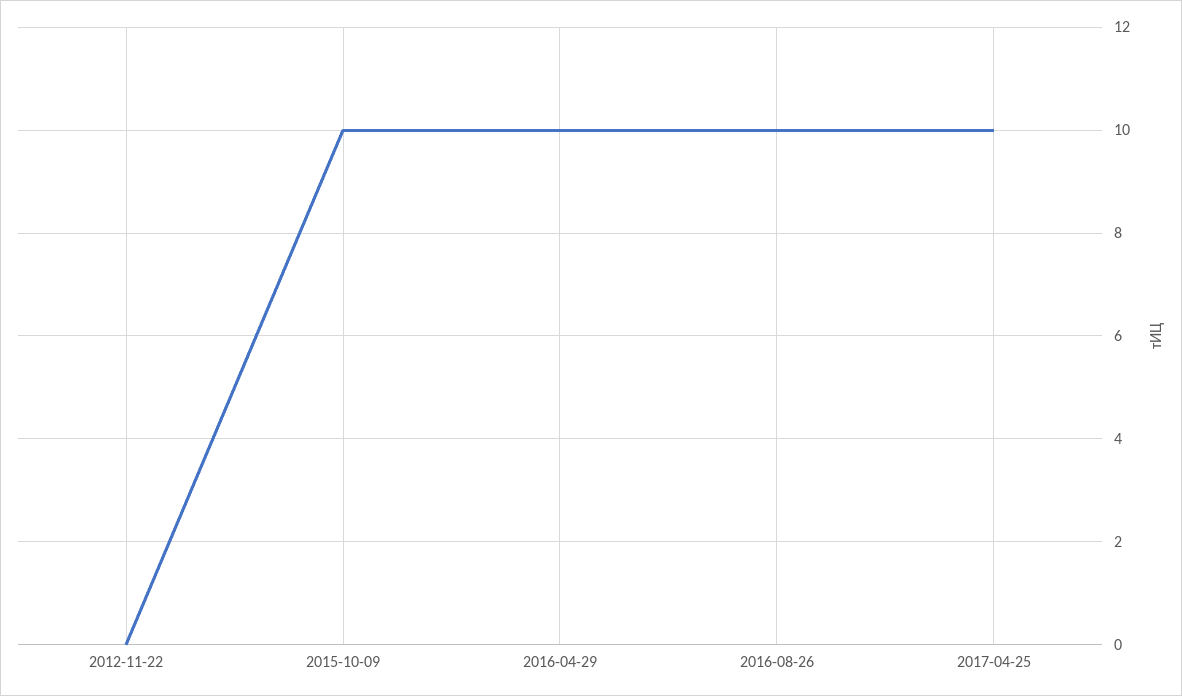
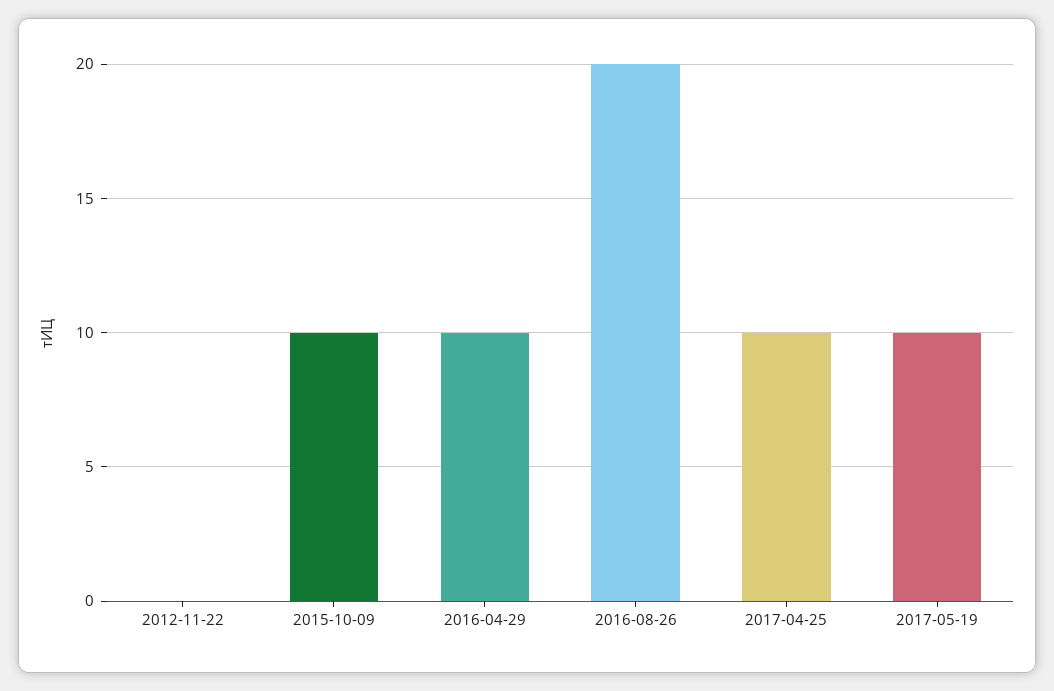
2016-08-26: 10 -> 20
2017-05-19: none -> 10

